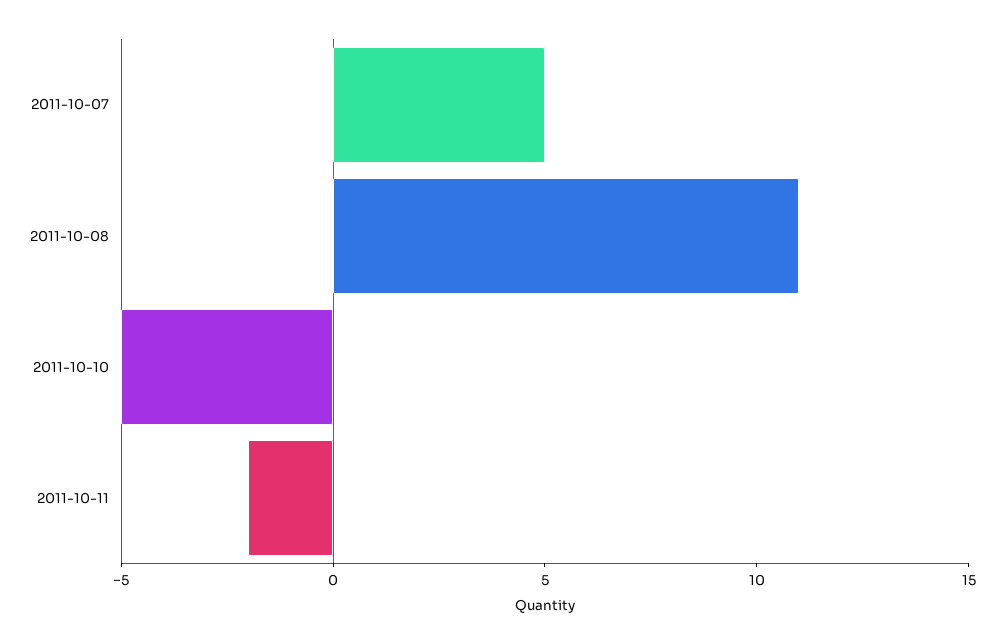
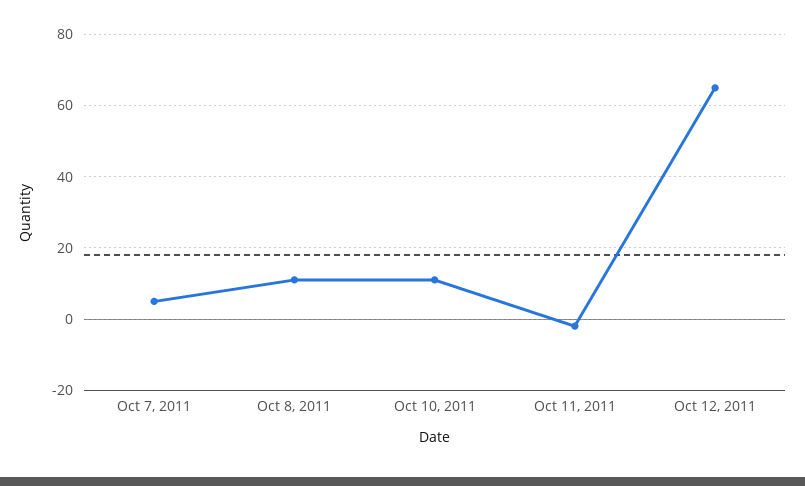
2011-10-10: -5 -> 10
Oct 12, 2011: none -> 65

